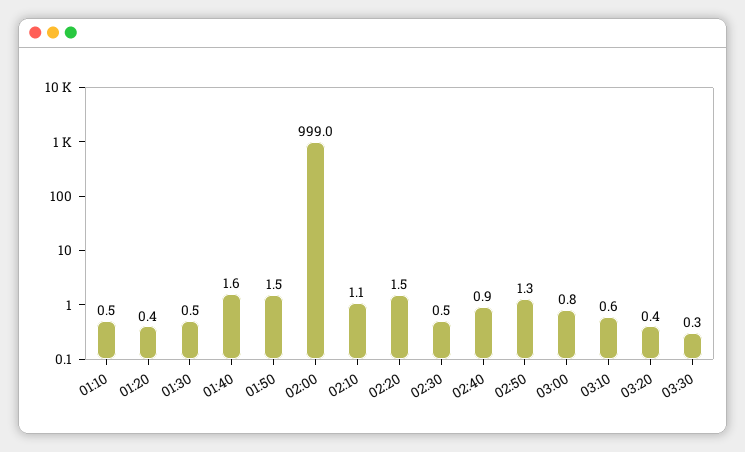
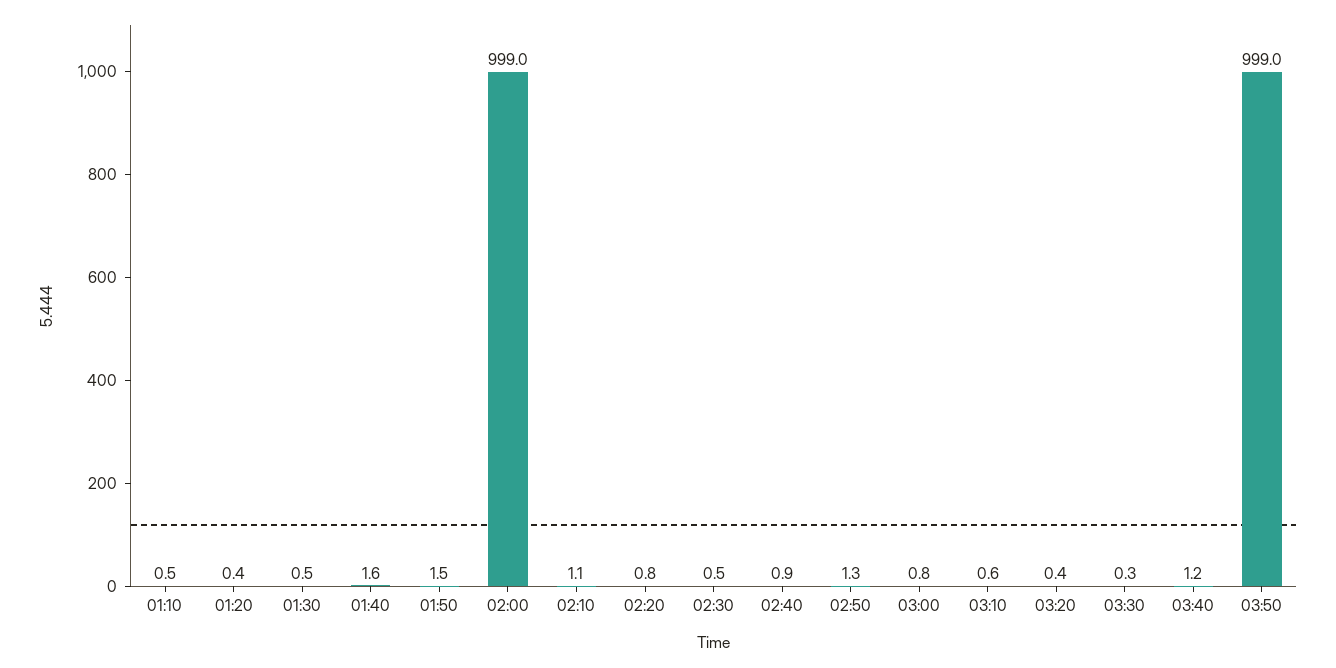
02:20: 1.5 -> 0.8
03:40: none -> 1.2
03:50: none -> 999

